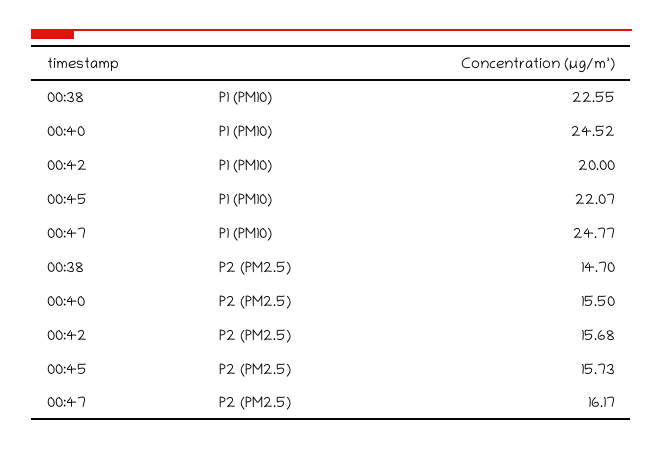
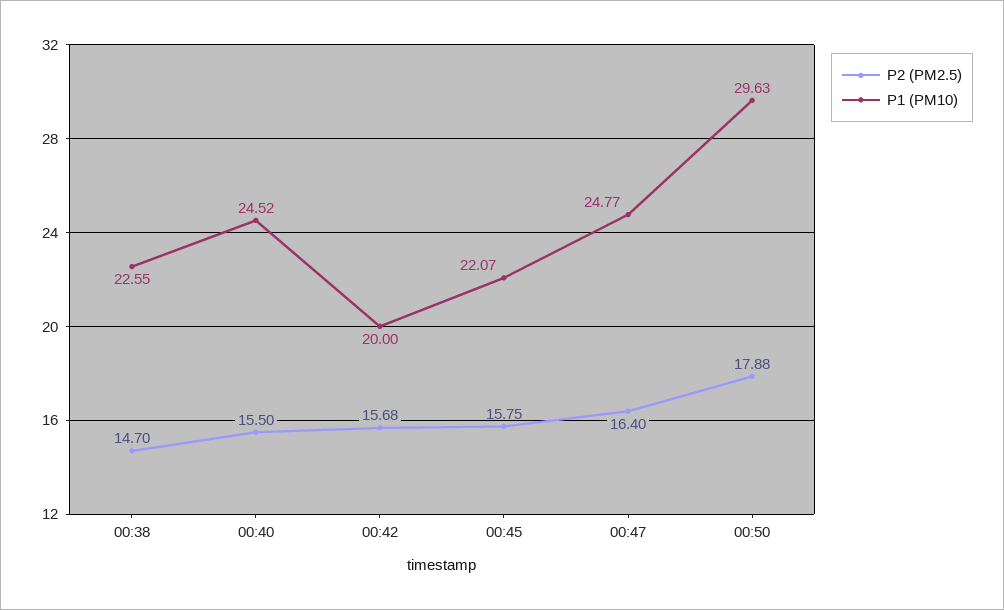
P2 (PM2.5), 00:45: 15.73 -> 15.75
P2 (PM2.5), 00:47: 16.17 -> 16.4
P2 (PM2.5), 00:50: none -> 17.88
P1 (PM10), 00:50: none -> 29.63

